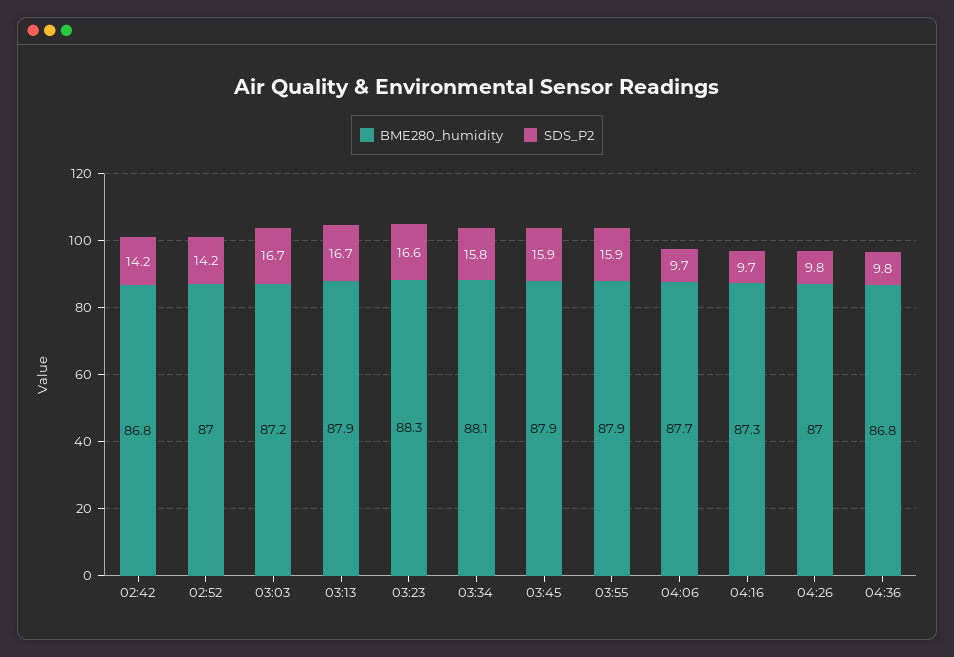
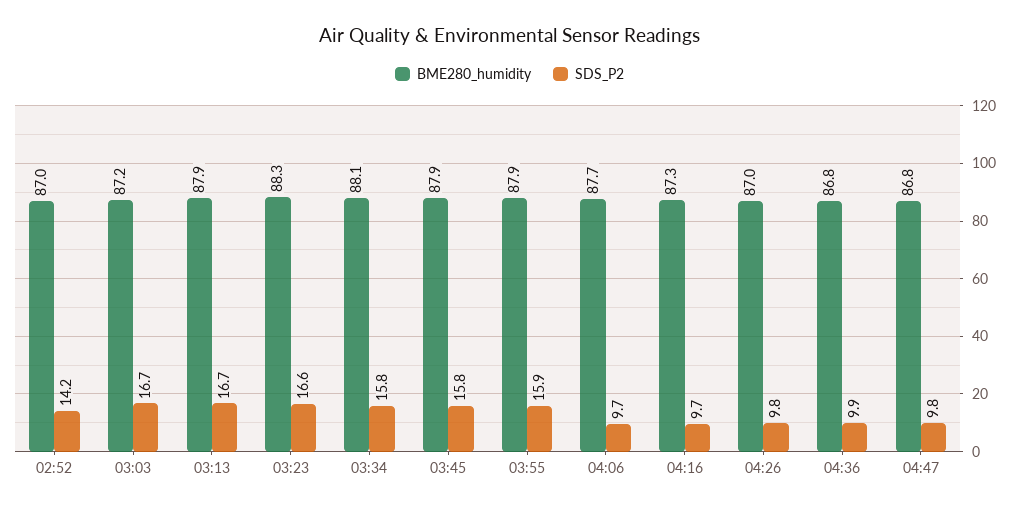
BME280_humidity, 02:42: 86.8 -> none
SDS_P2, 02:42: 14.2 -> none
SDS_P2, 03:45: 15.9 -> 15.8
SDS_P2, 04:36: 9.8 -> 9.9
BME280_humidity, 04:47: none -> 86.8
SDS_P2, 04:47: none -> 9.8

